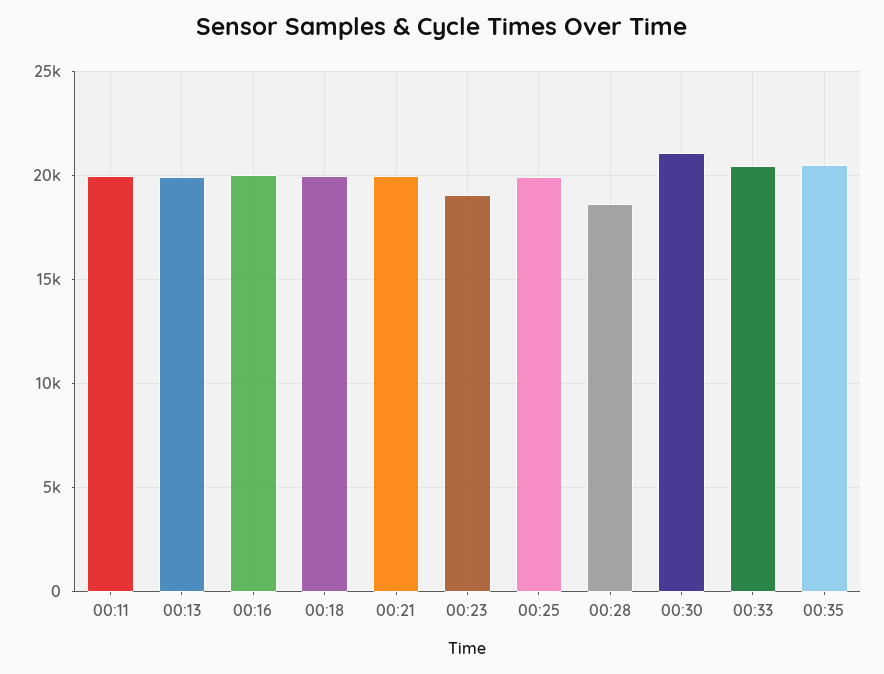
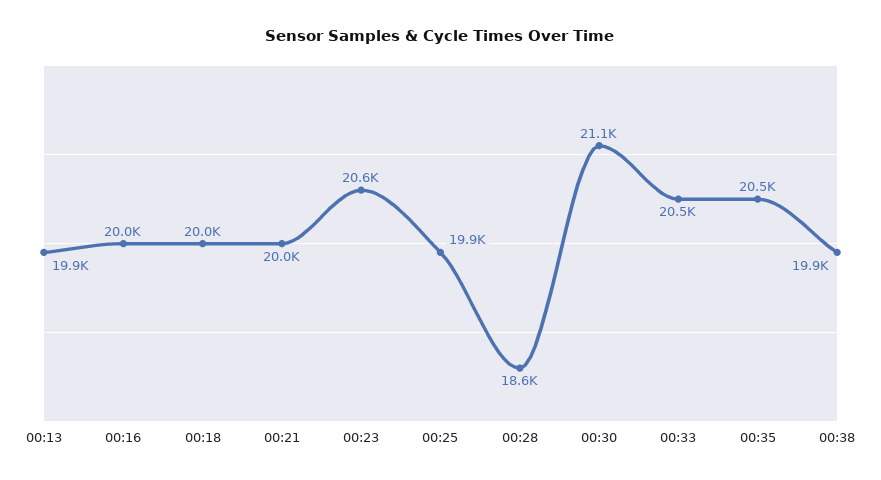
00:11: 20000 -> none
00:23: 19000 -> 20600
00:38: none -> 19900

